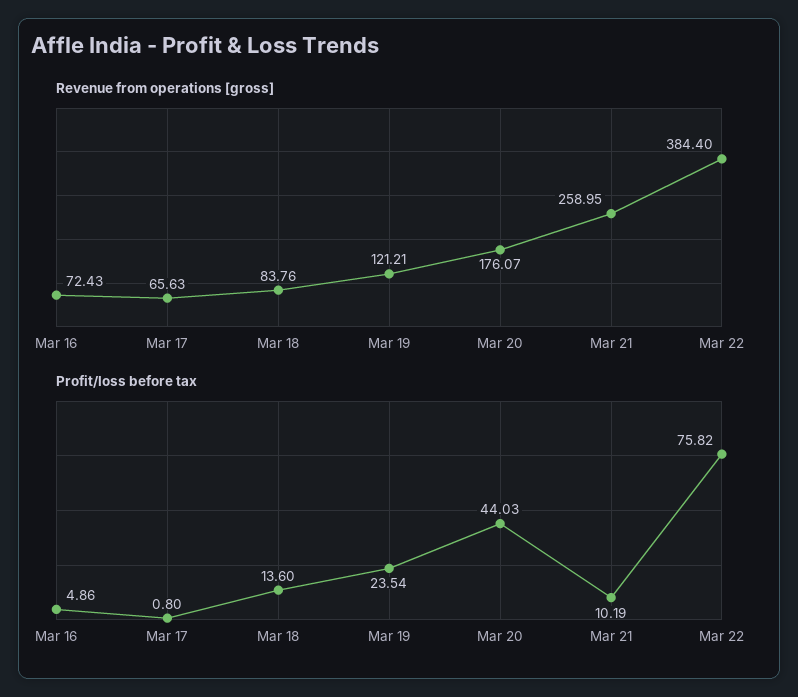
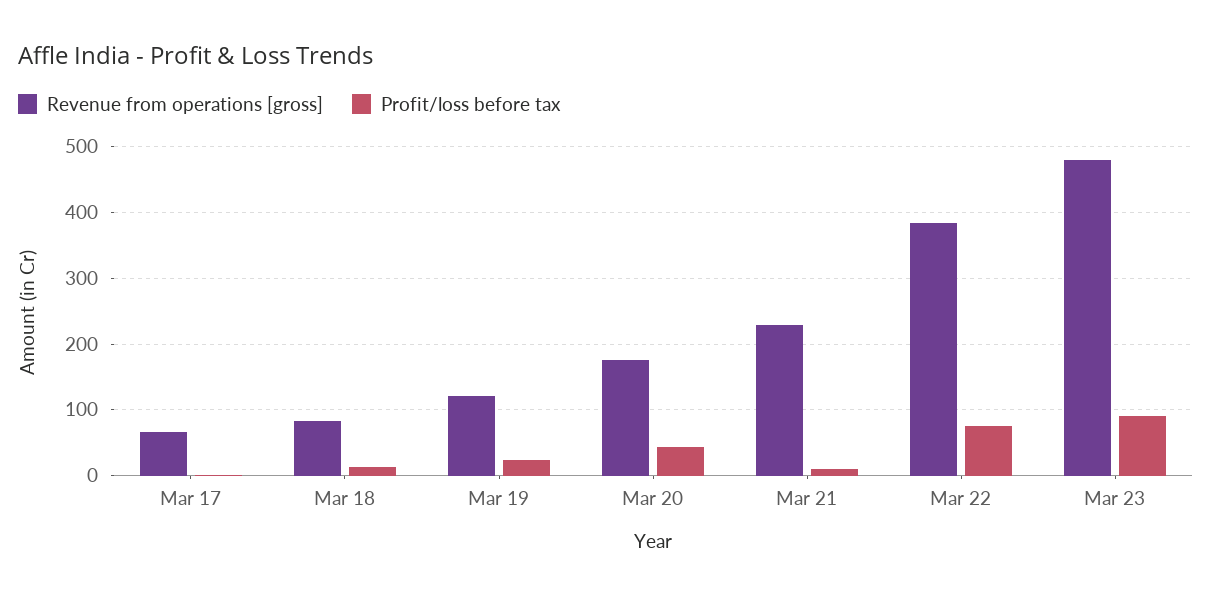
Revenue from operations [gross], Mar 16: 72.43 -> none
Revenue from operations [gross], Mar 21: 258.95 -> 230
Profit/loss before tax, Mar 16: 4.86 -> none
Revenue from operations [gross], Mar 23: none -> 480
Profit/loss before tax, Mar 23: none -> 90

